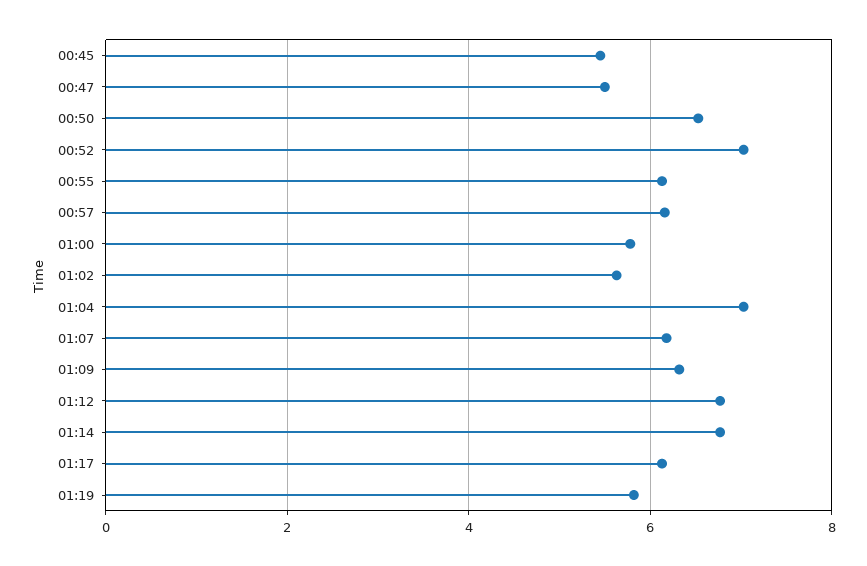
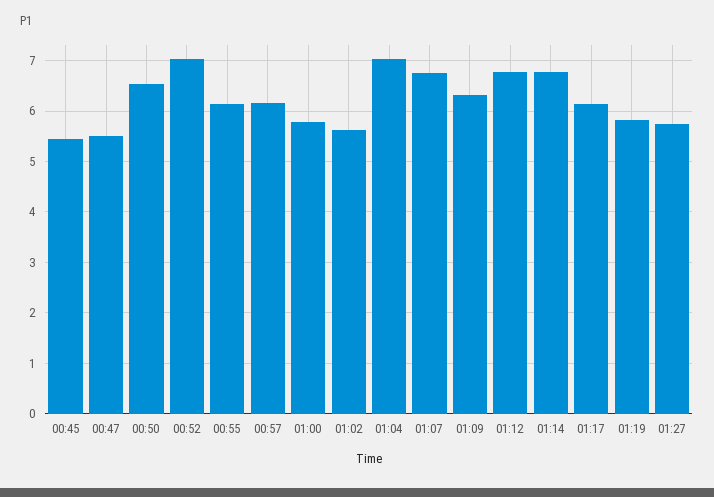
01:07: 6.2 -> 6.8
01:27: none -> 5.8

